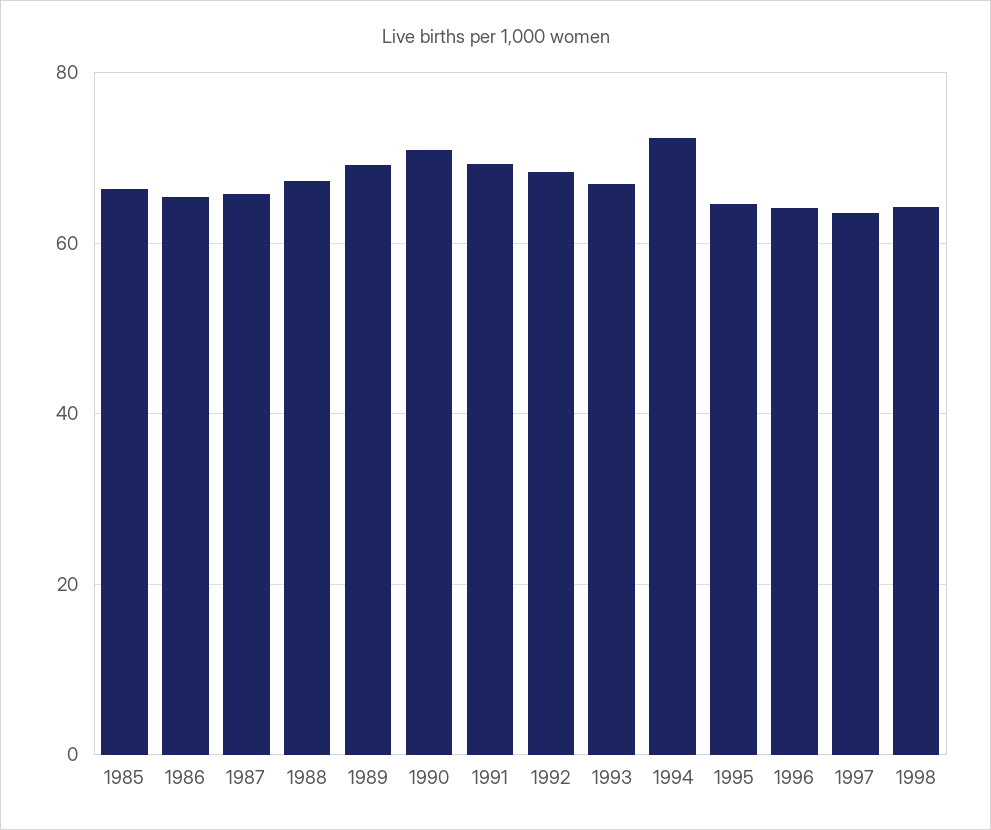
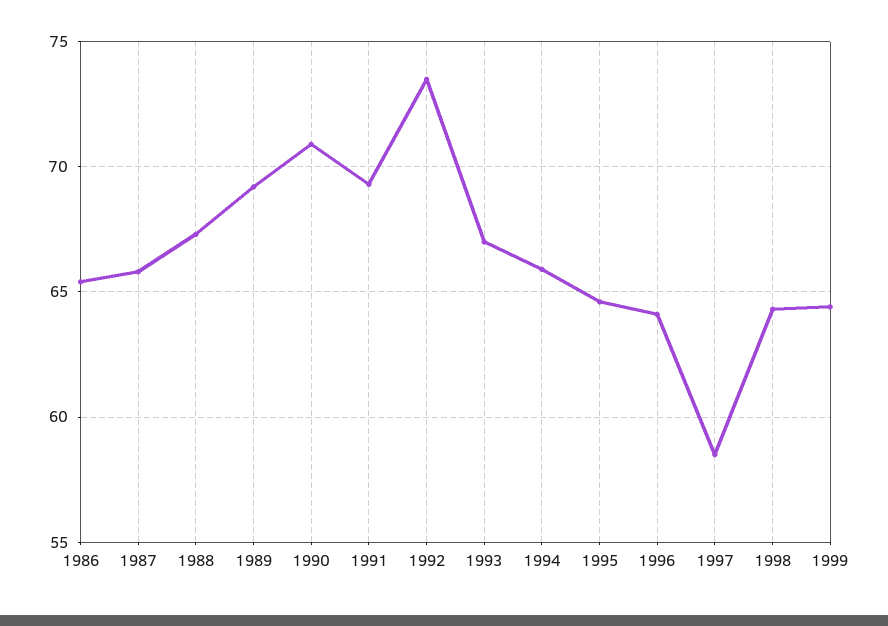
1985: 66 -> none
1992: 68 -> 73.5
1994: 72 -> 66
1997: 64 -> 58.5
1999: none -> 64.5

